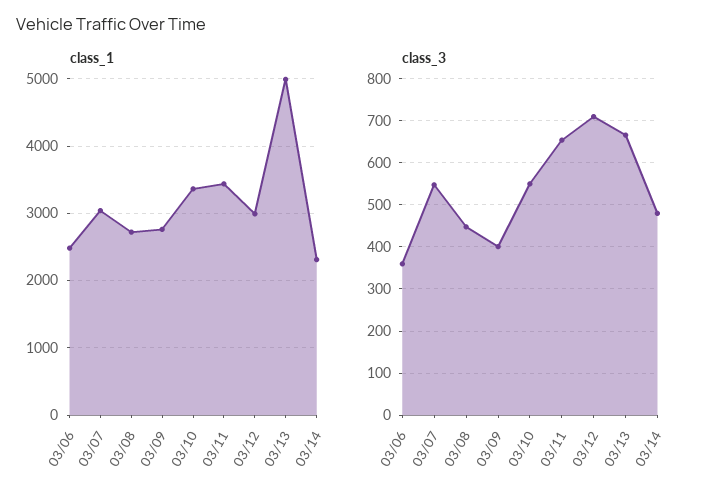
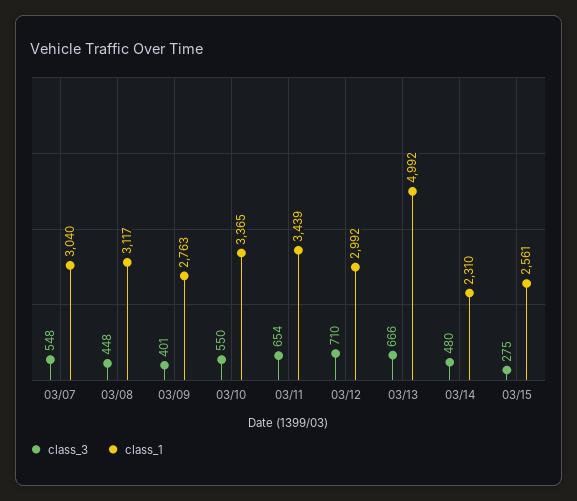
class_1, 03/06: 2500 -> none
class_1, 03/08: 2700 -> 3117
class_3, 03/06: 360 -> none
class_3, 03/15: none -> 275
class_1, 03/15: none -> 2561

